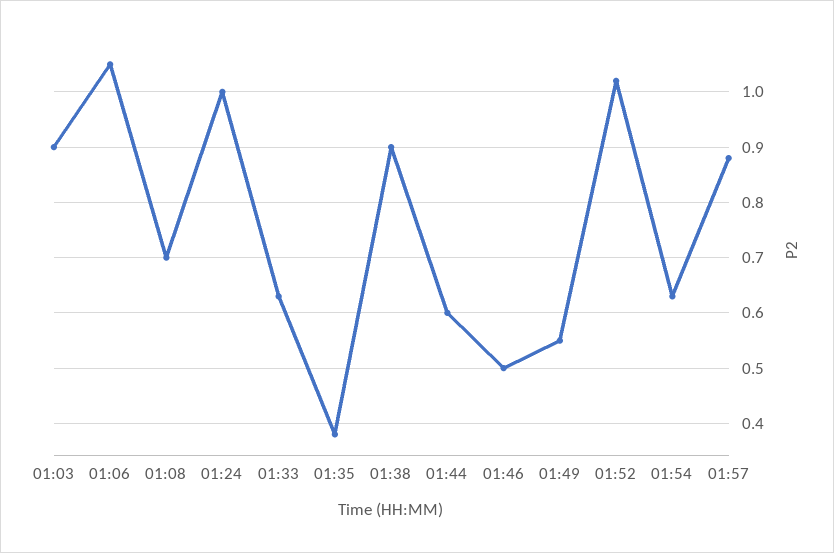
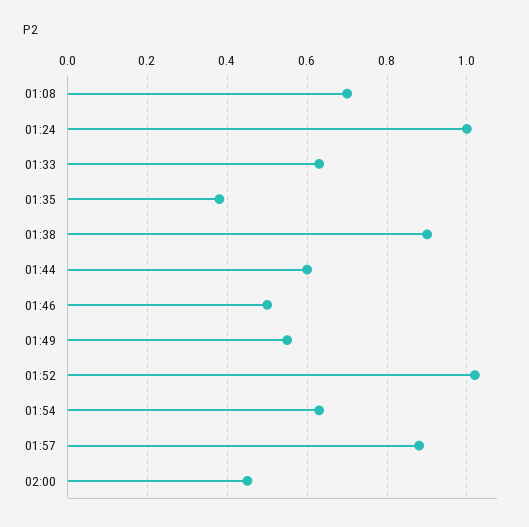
01:03: 0.9 -> none
01:06: 1.05 -> none
02:00: none -> 0.45

